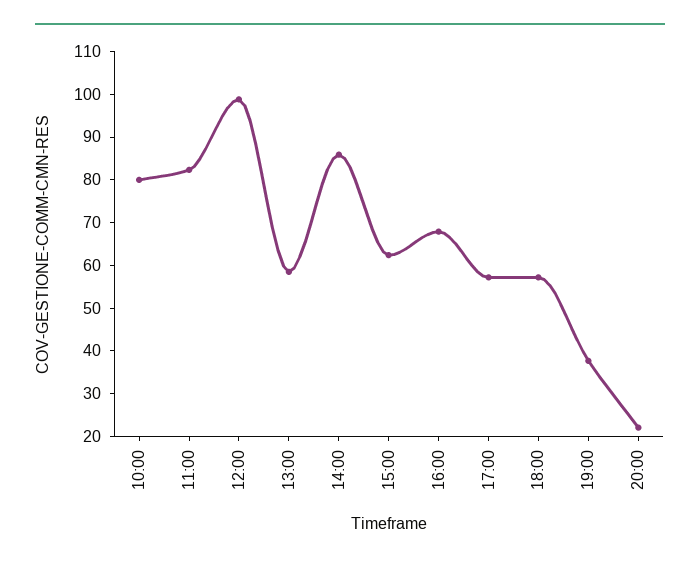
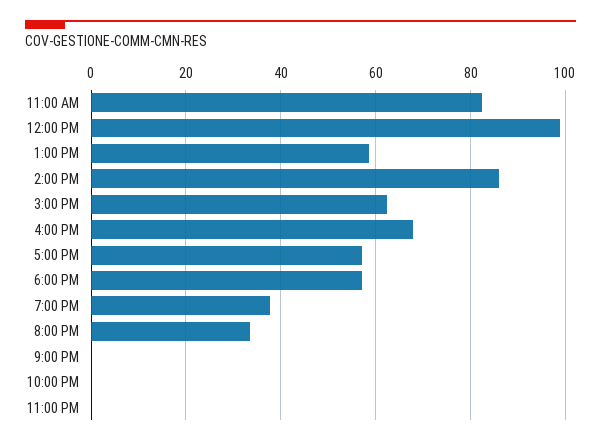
10:00: 80 -> none
20:00: 22 -> 34
9:00 PM: none -> 0
10:00 PM: none -> 0
11:00 PM: none -> 0

